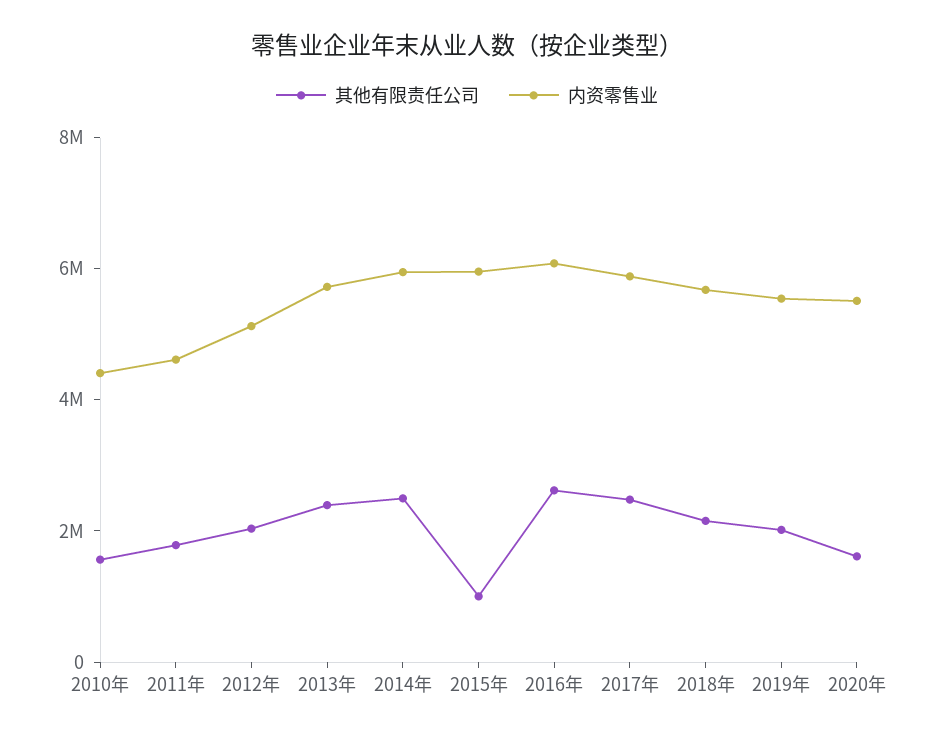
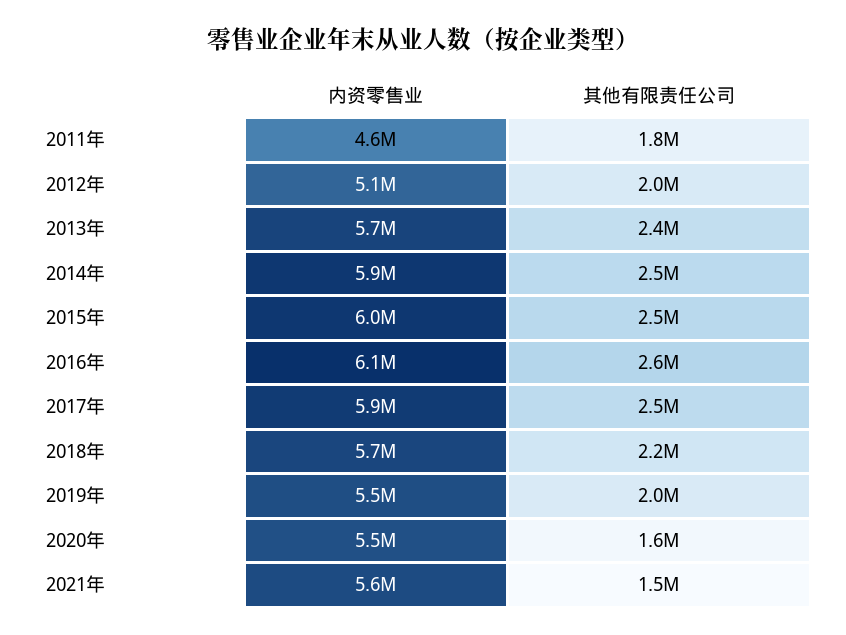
其他有限责任公司, 2010年: 1500000 -> none
内资零售业, 2010年: 4500000 -> none
其他有限责任公司, 2015年: 1000000 -> 2500000
内资零售业, 2021年: none -> 5600000
其他有限责任公司, 2021年: none -> 1500000

